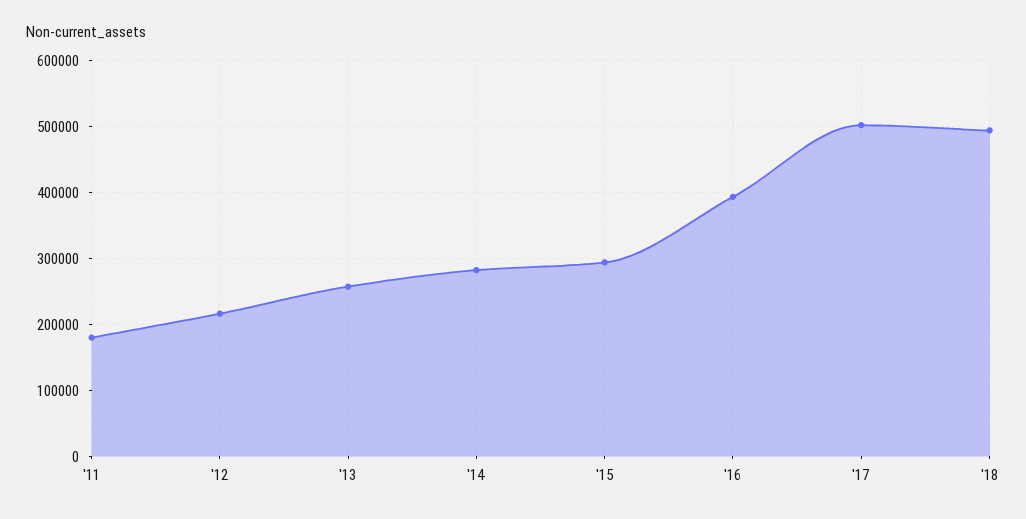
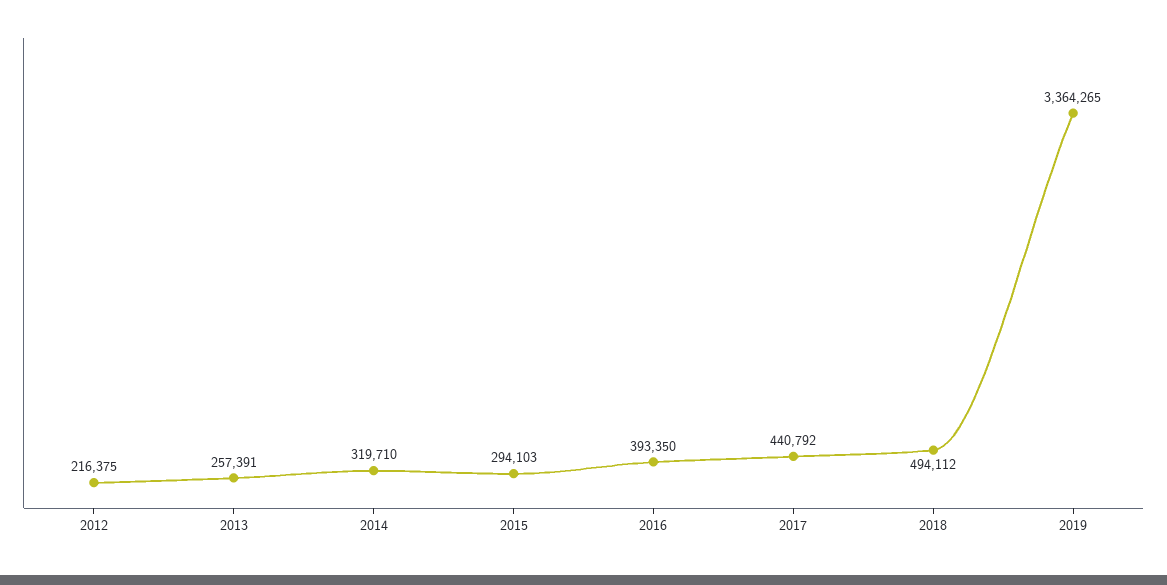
'11: 180000 -> none
'14: 280000 -> 319710
'17: 500000 -> 440792
2019: none -> 3364265

